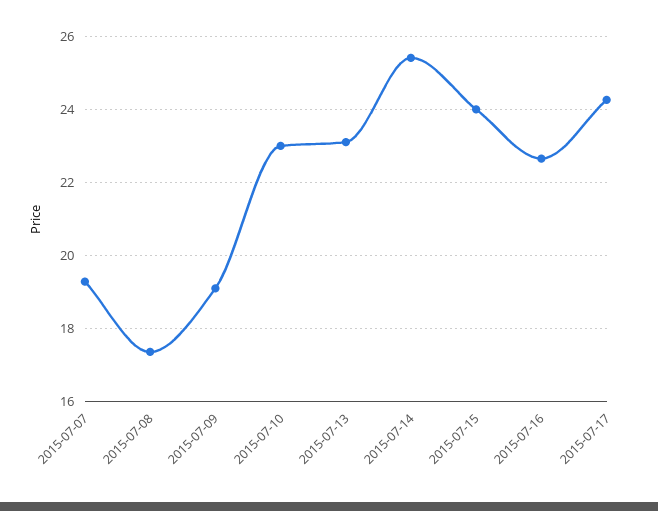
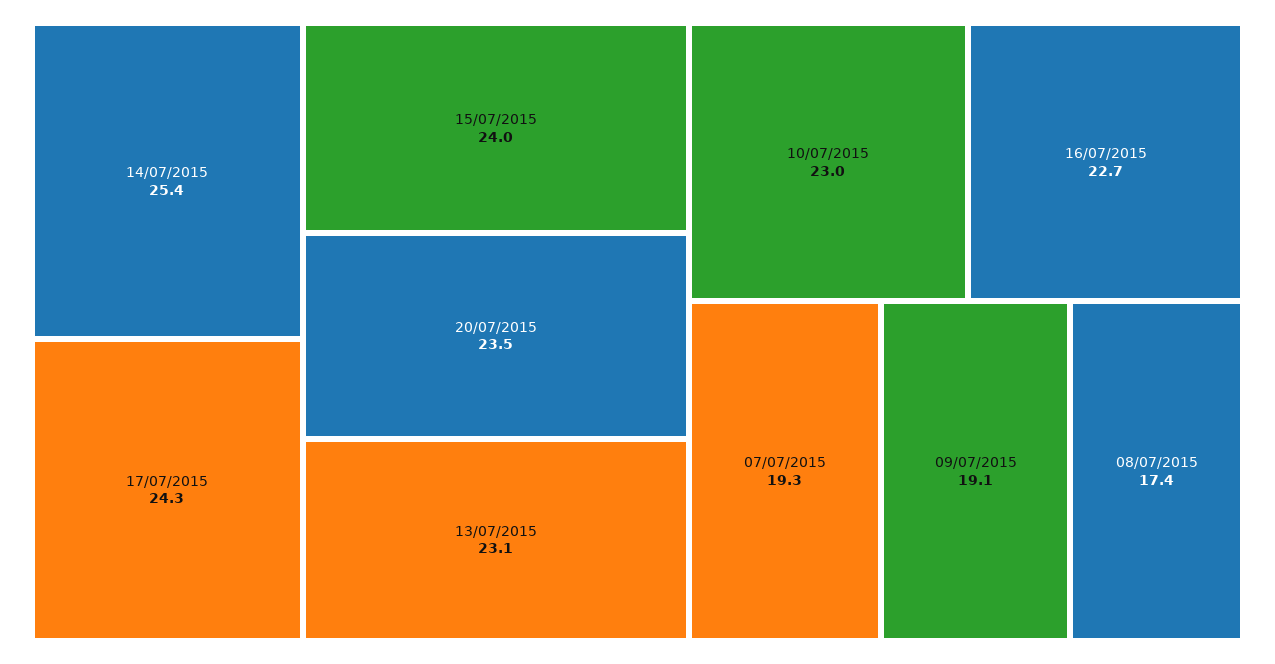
20/07/2015: none -> 23.5

